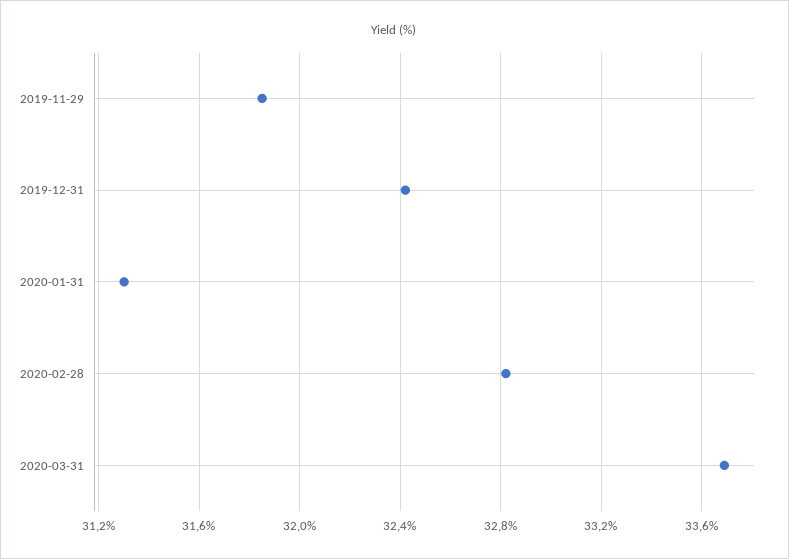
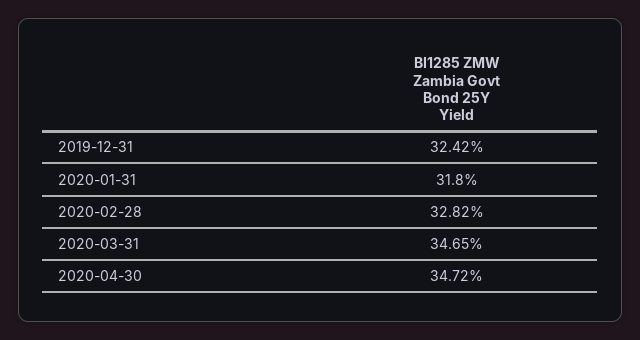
2019-11-29: 31.85 -> none
2020-01-31: 31.3 -> 31.8
2020-03-31: 33.7 -> 34.65
2020-04-30: none -> 34.72

